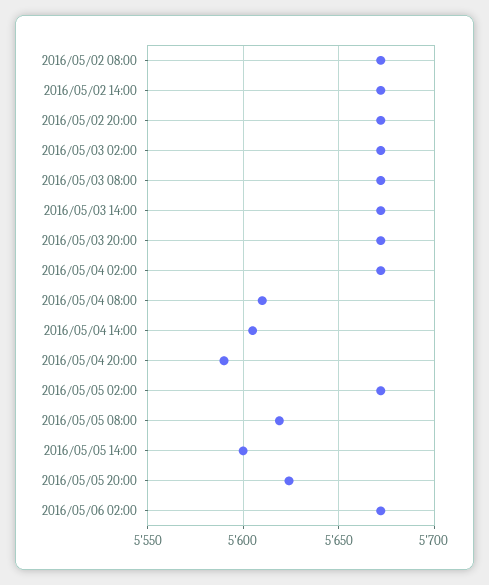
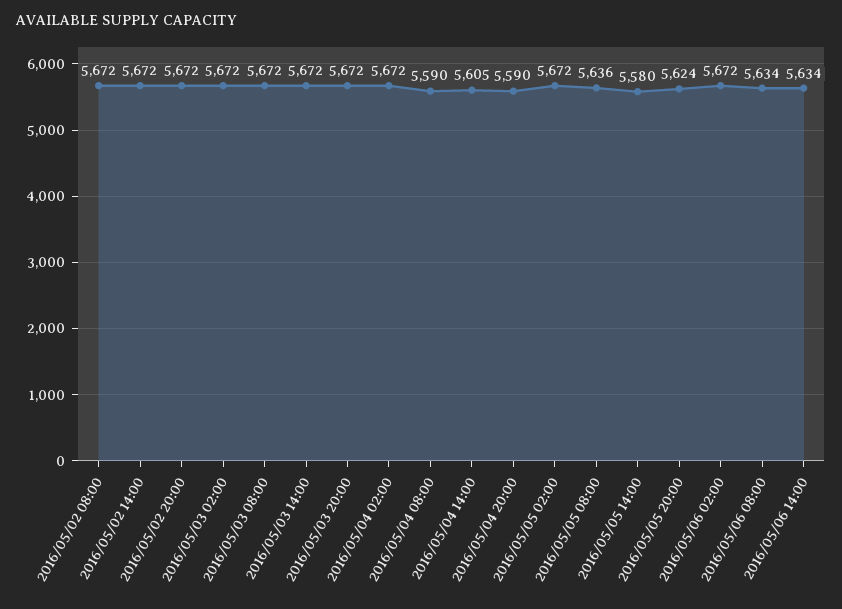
2016/05/04 08:00: 5610 -> 5590
2016/05/05 08:00: 5620 -> 5636
2016/05/05 14:00: 5600 -> 5580
2016/05/06 08:00: none -> 5634
2016/05/06 14:00: none -> 5634

